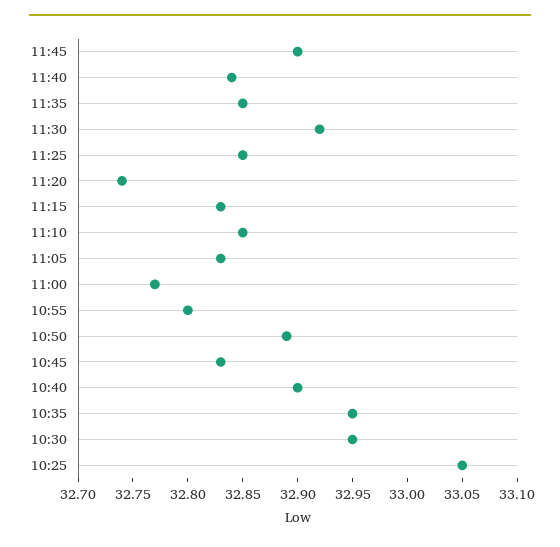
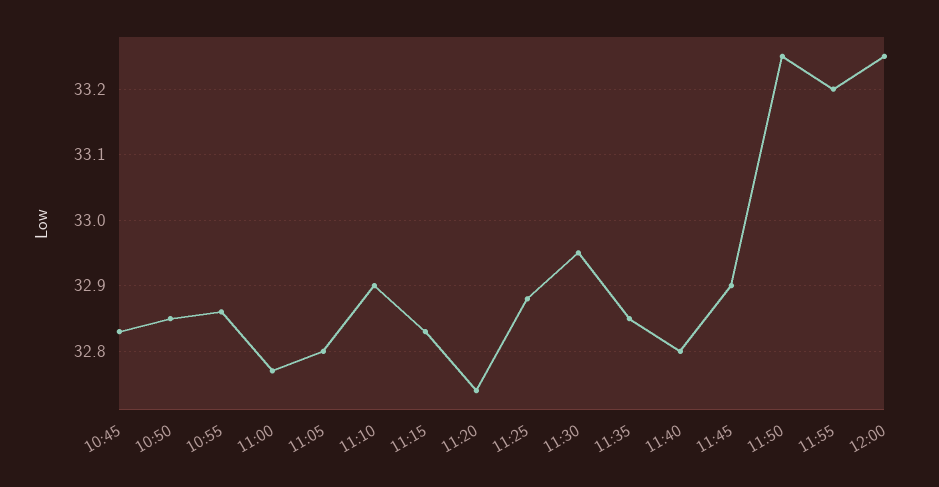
11:40: 32.84 -> 32.8
11:30: 32.92 -> 32.95
11:25: 32.85 -> 32.88
11:10: 32.85 -> 32.9
11:05: 32.83 -> 32.8
10:55: 32.8 -> 32.86
10:50: 32.89 -> 32.85
10:40: 32.9 -> none
10:35: 32.95 -> none
10:30: 32.95 -> none
10:25: 33.05 -> none
11:50: none -> 33.25
11:55: none -> 33.2
12:00: none -> 33.25

